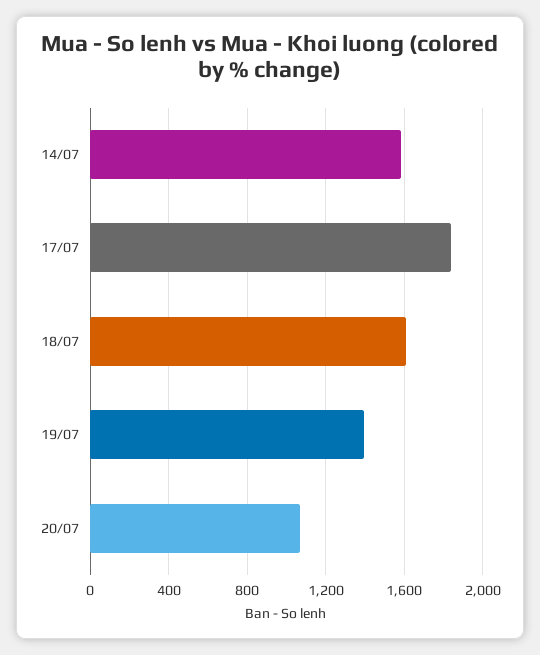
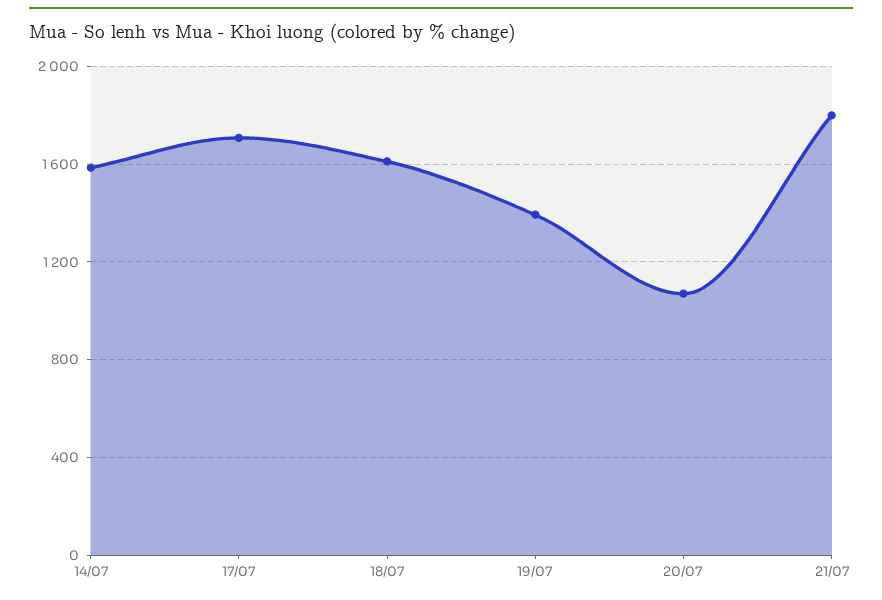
17/07: 1850 -> 1700
21/07: none -> 1800

